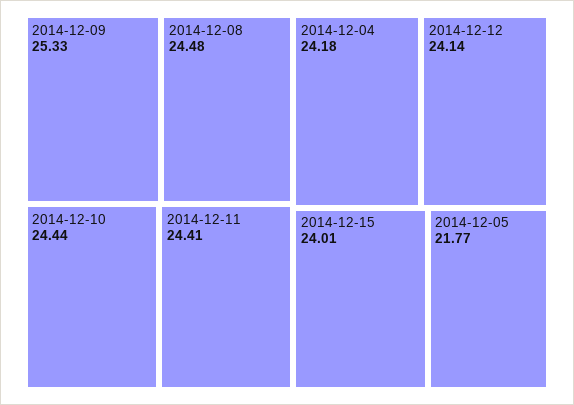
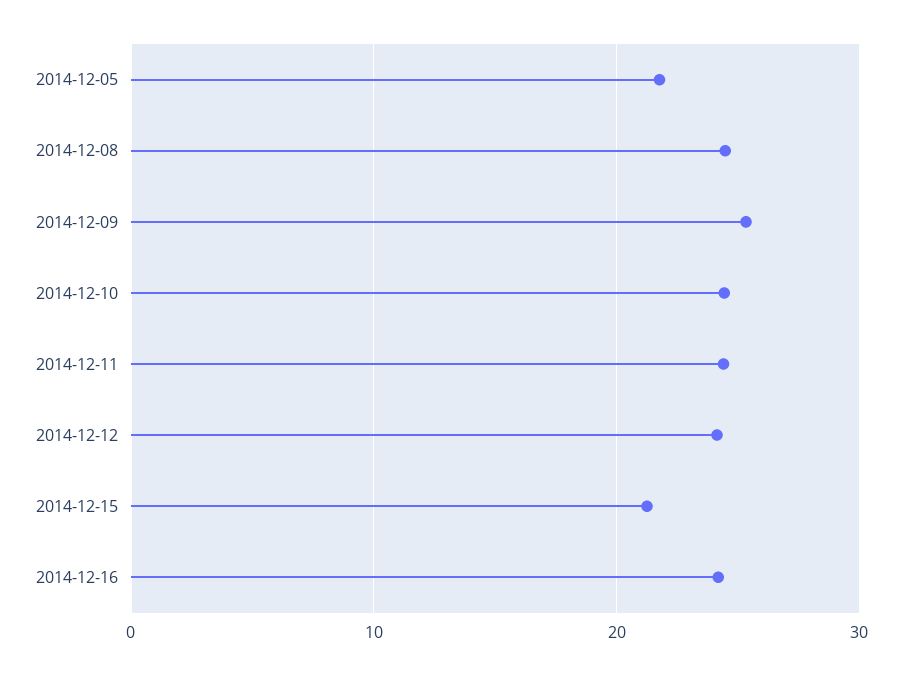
2014-12-04: 24.18 -> none
2014-12-15: 24.01 -> 21
2014-12-16: none -> 24

